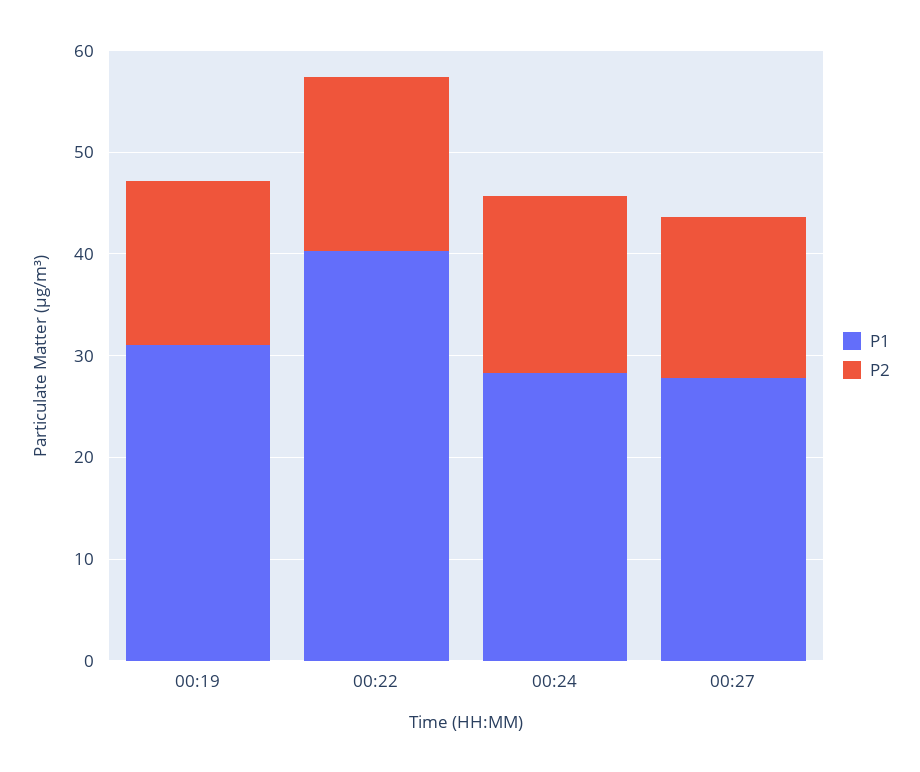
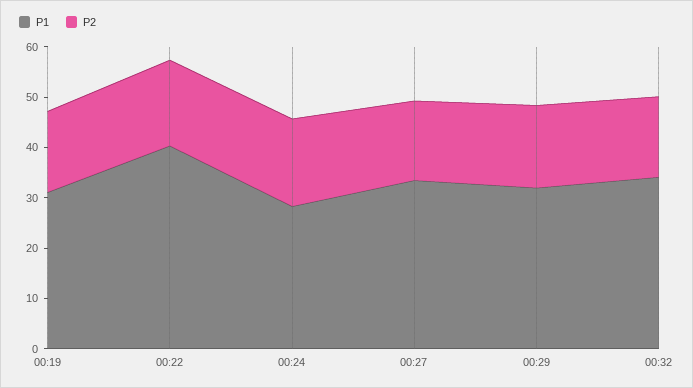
P1, 00:27: 28 -> 34
P1, 00:29: none -> 32
P2, 00:29: none -> 16
P1, 00:32: none -> 34
P2, 00:32: none -> 16

